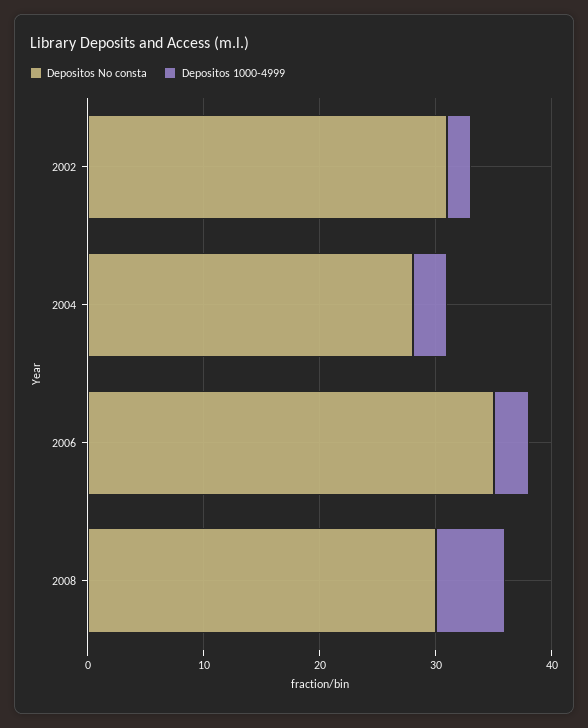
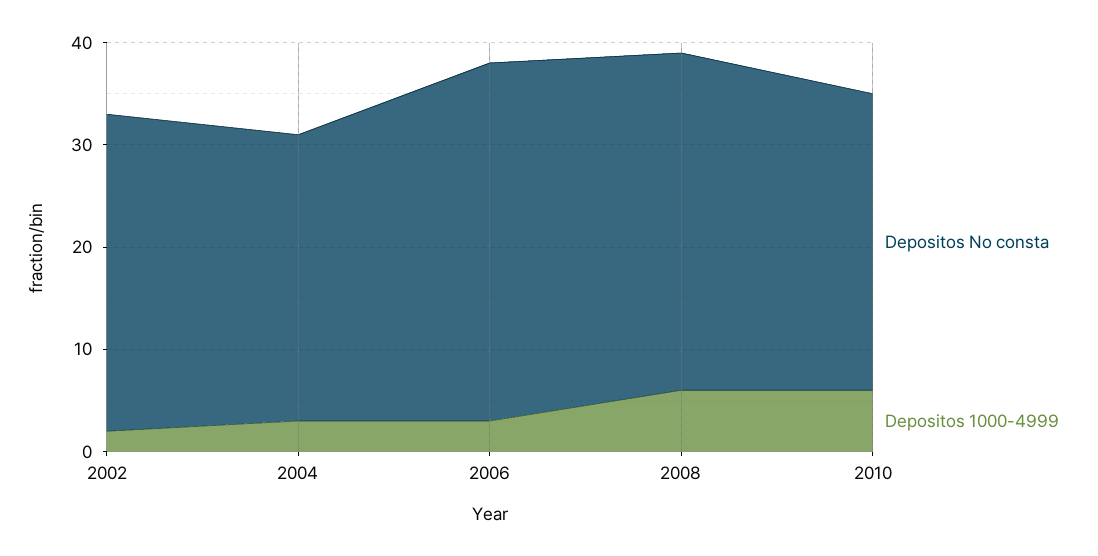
Depositos No consta, 2008: 30 -> 33
Depositos No consta, 2010: none -> 29
Depositos 1000-4999, 2010: none -> 6

